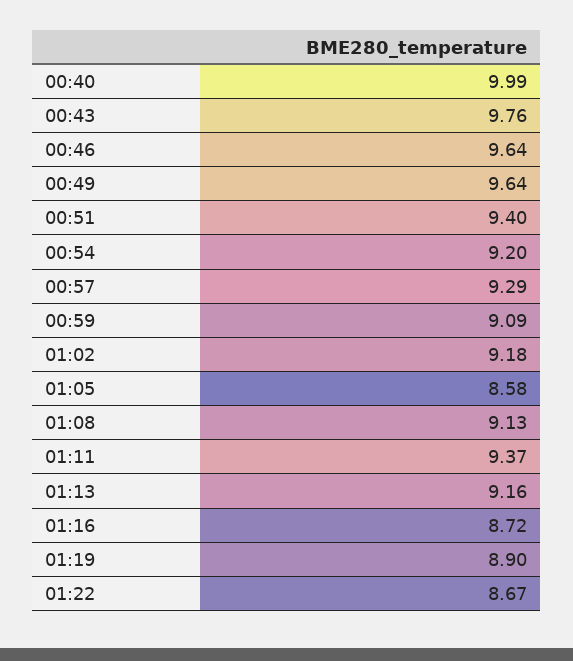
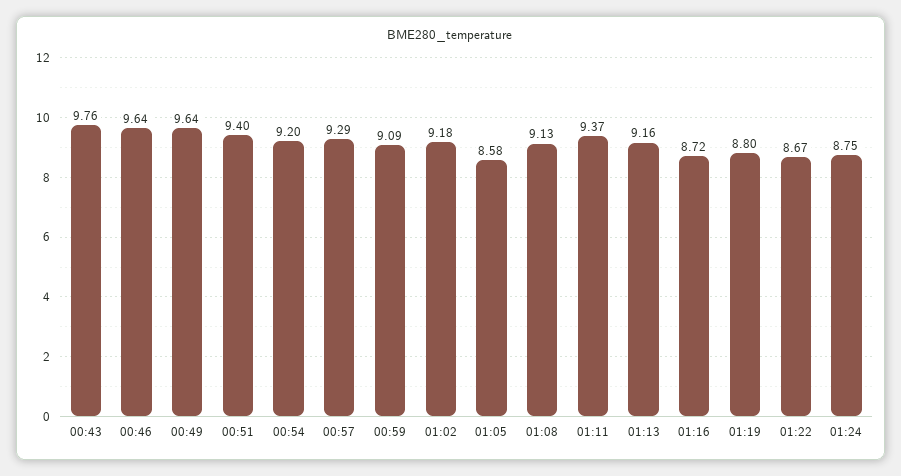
00:40: 9.99 -> none
01:19: 8.9 -> 8.8
01:24: none -> 8.75

